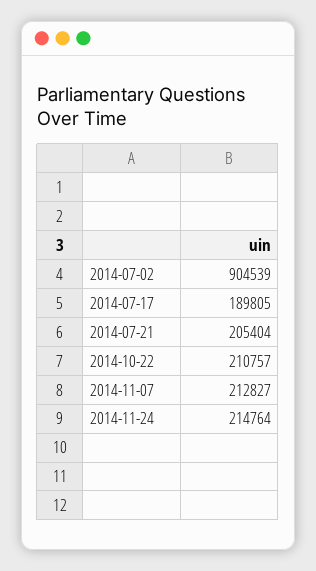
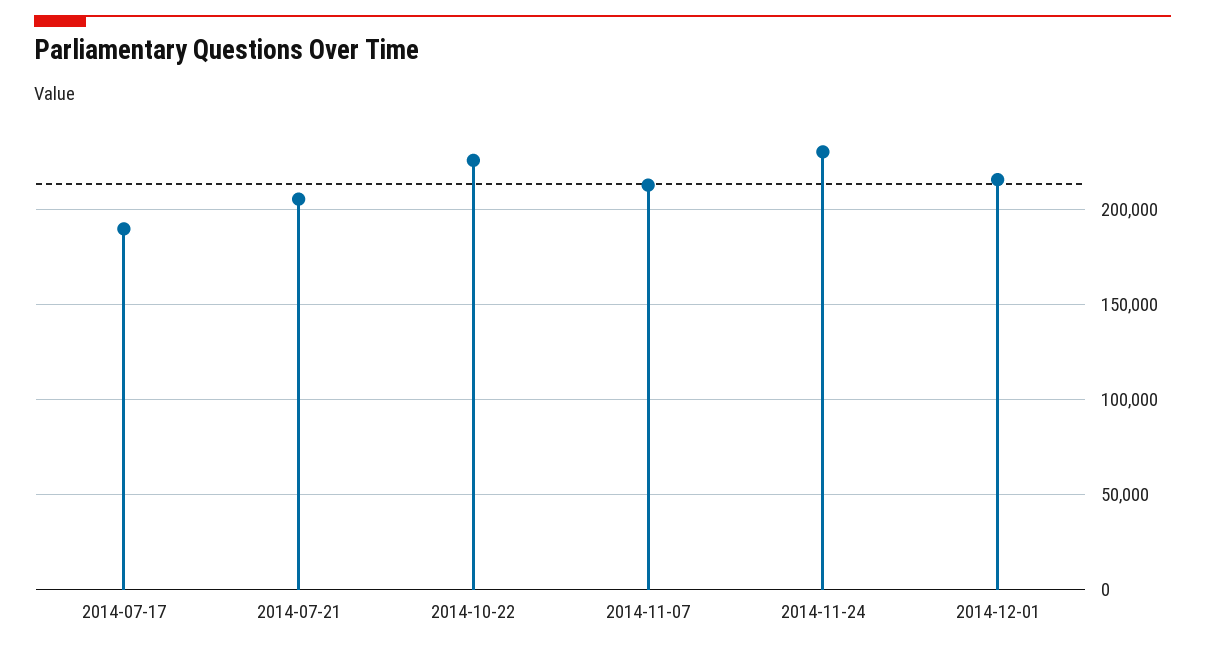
2014-07-02: 904539 -> none
2014-10-22: 210757 -> 225000
2014-11-24: 214764 -> 230000
2014-12-01: none -> 215000

